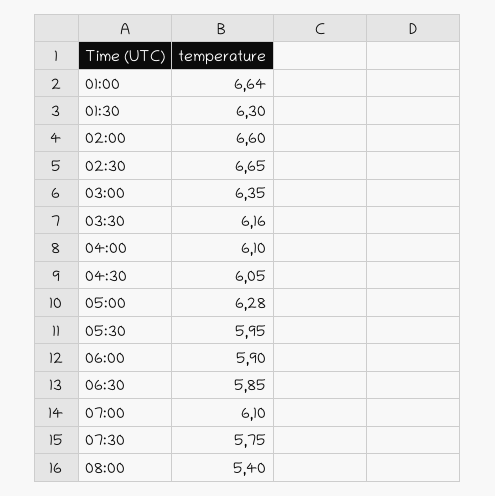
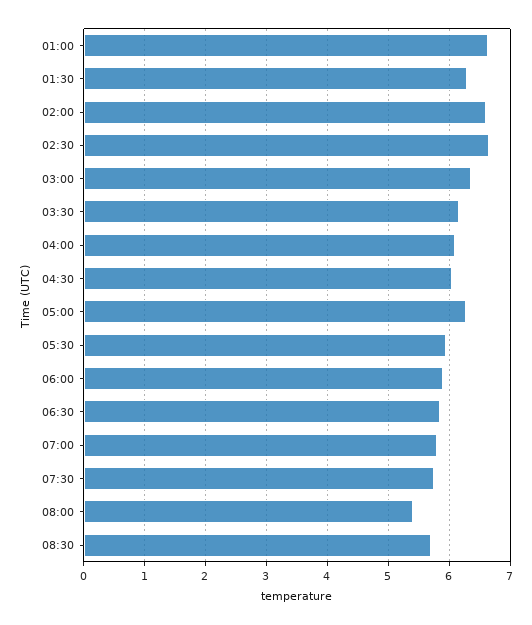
07:00: 6.1 -> 5.8
08:30: none -> 5.7

